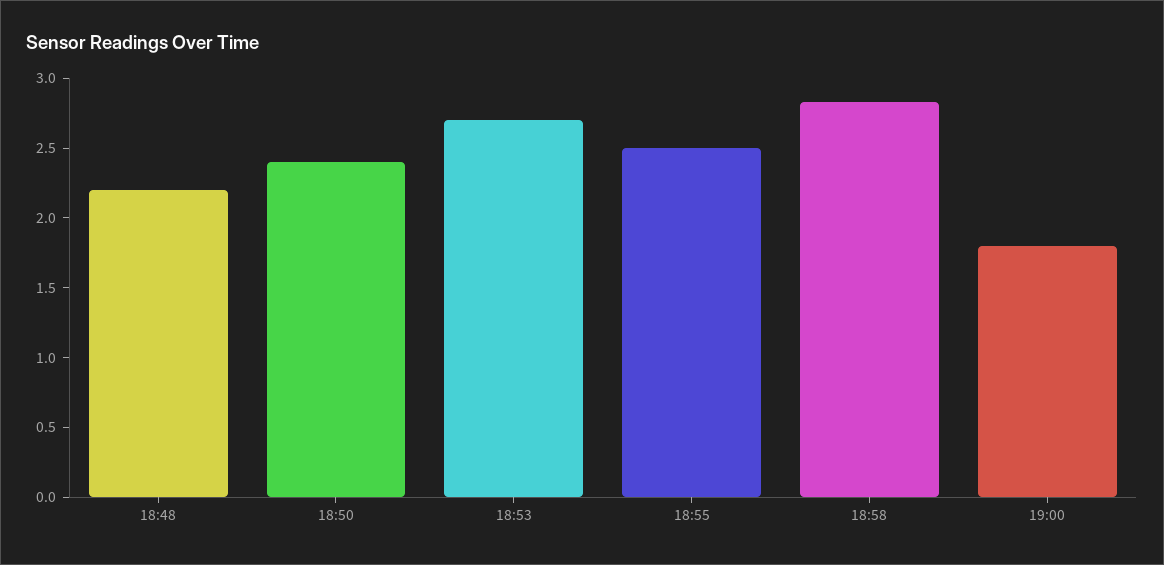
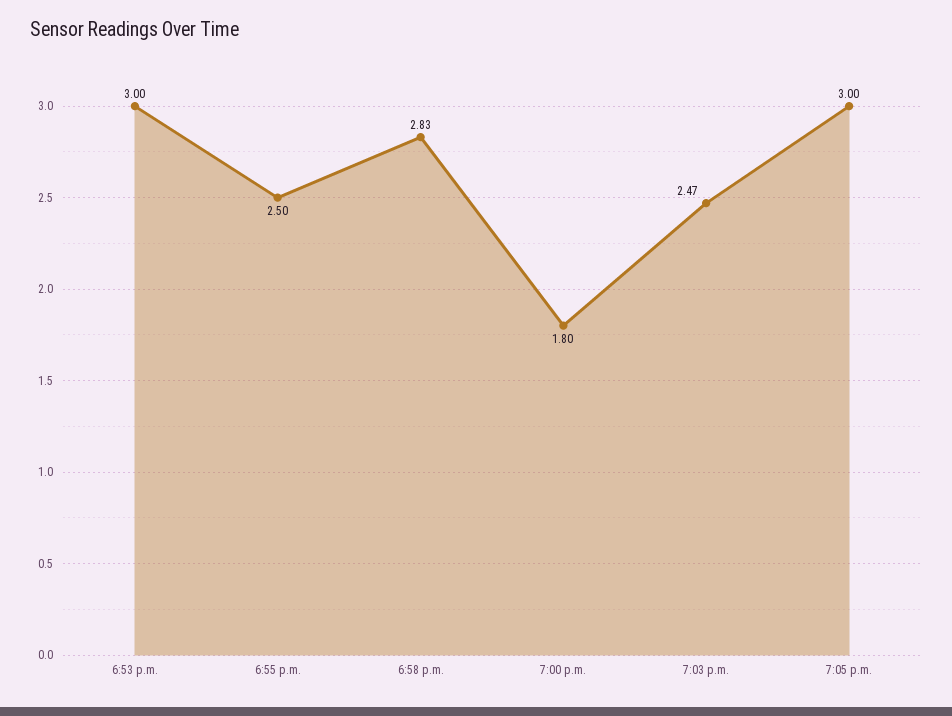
18:48: 2.2 -> none
18:50: 2.4 -> none
18:53: 2.7 -> 3
7:03 p.m.: none -> 2.47
7:05 p.m.: none -> 3

